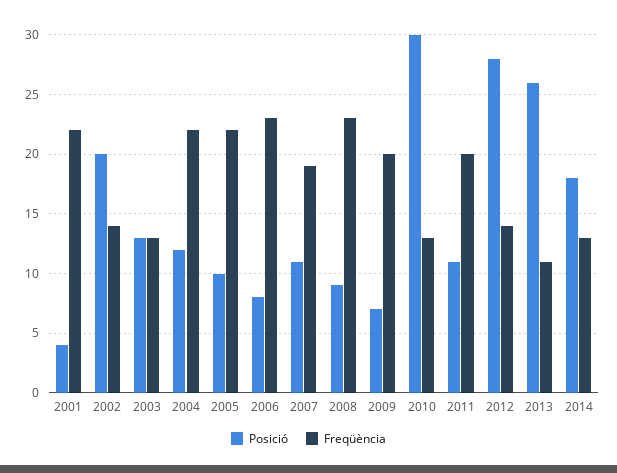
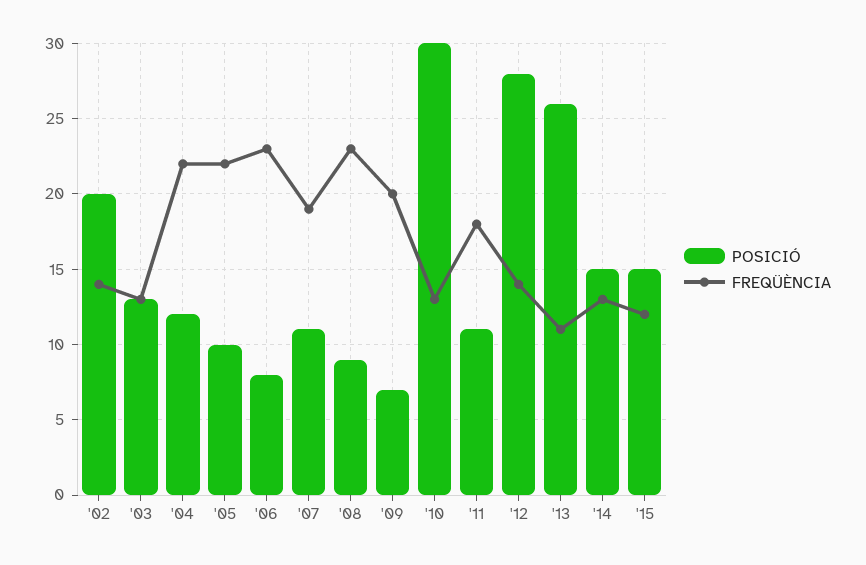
Posició, 2001: 4 -> none
Freqüència, 2001: 22 -> none
Freqüència, 2011: 20 -> 18
Posició, 2014: 18 -> 15
Posició, '15: none -> 15
Freqüència, '15: none -> 12

